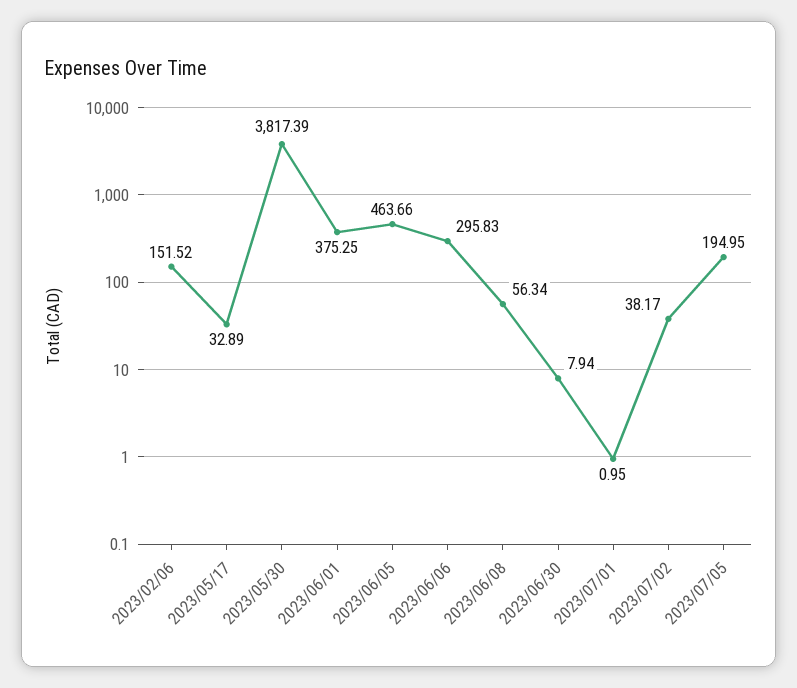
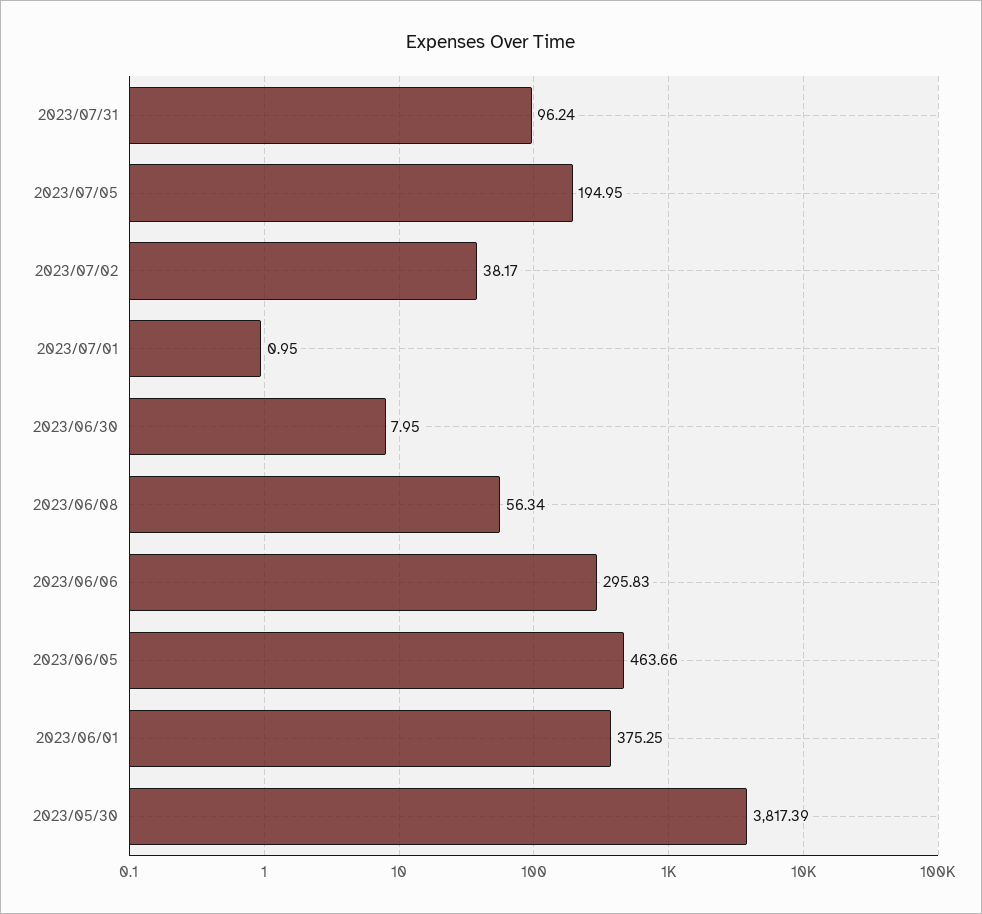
2023/02/06: 151.52 -> none
2023/05/17: 32.89 -> none
2023/06/30: 7.94 -> 7.95
2023/07/31: none -> 96.24

